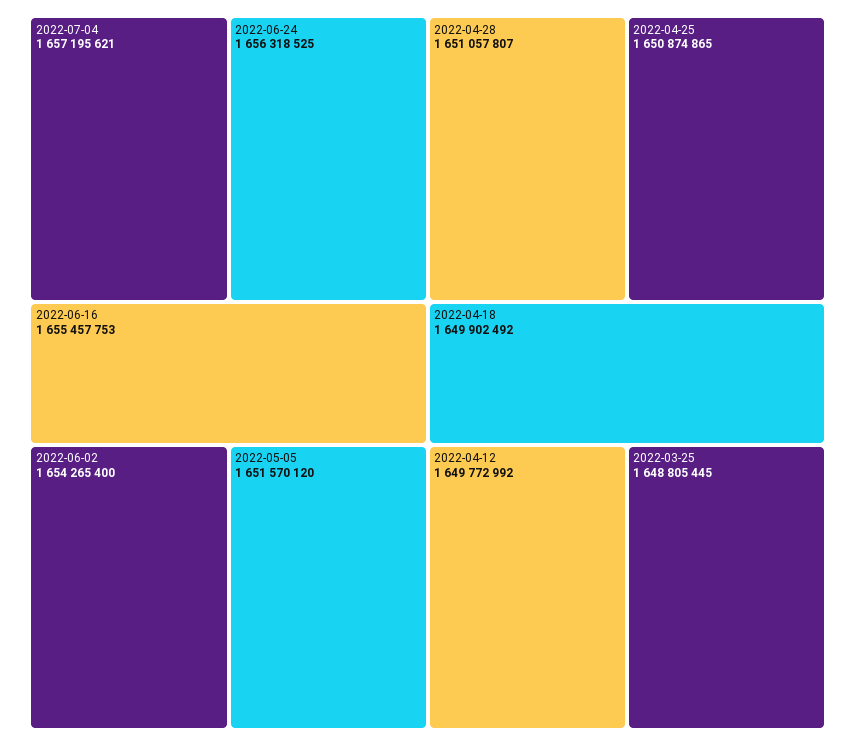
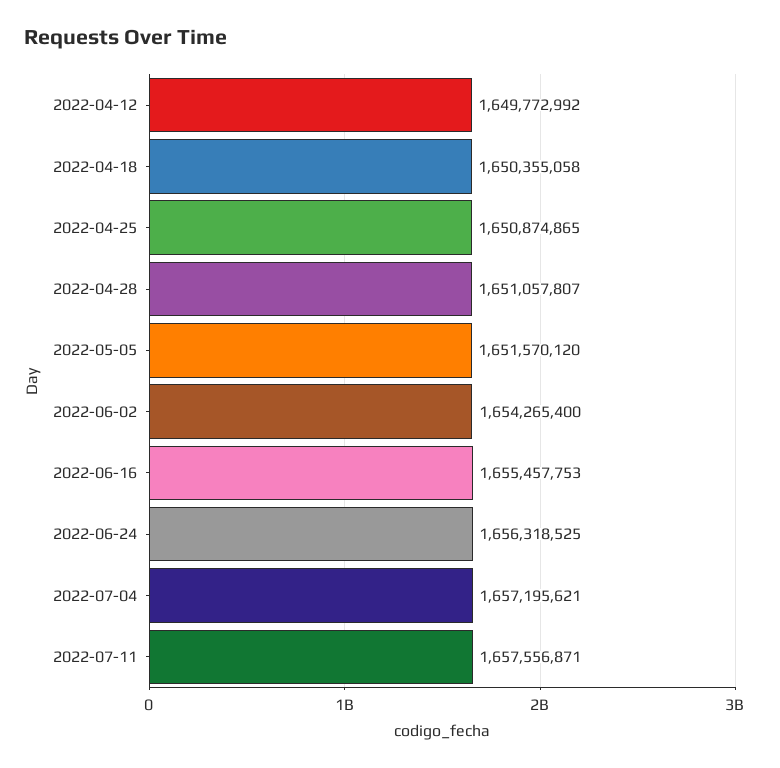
2022-04-18: 1649902492 -> 1650355058
2022-03-25: 1648805445 -> none
2022-07-11: none -> 1657556871

